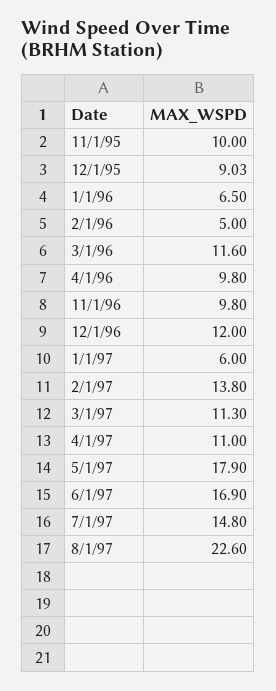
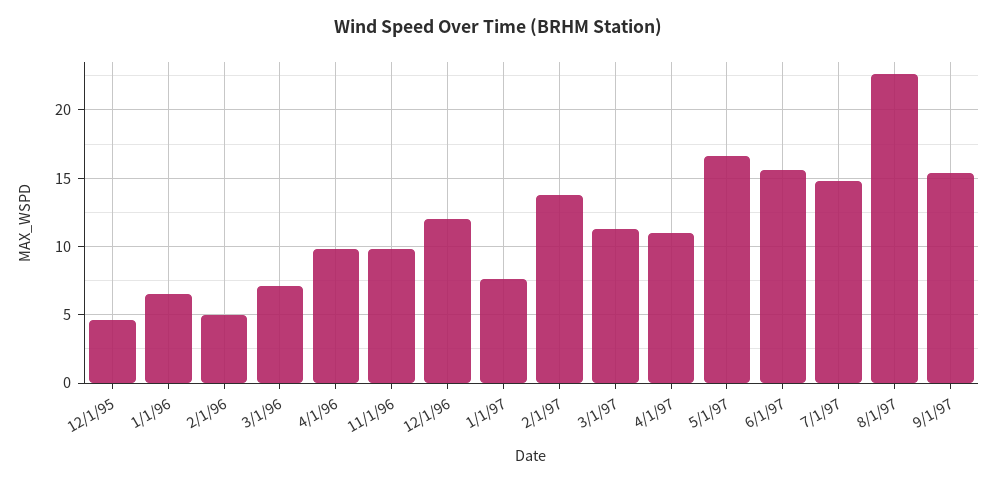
11/1/95: 10 -> none
12/1/95: 9.03 -> 4.5
3/1/96: 11.6 -> 7
1/1/97: 6 -> 7.5
5/1/97: 17.9 -> 16.5
6/1/97: 16.9 -> 15.5
9/1/97: none -> 15.5

